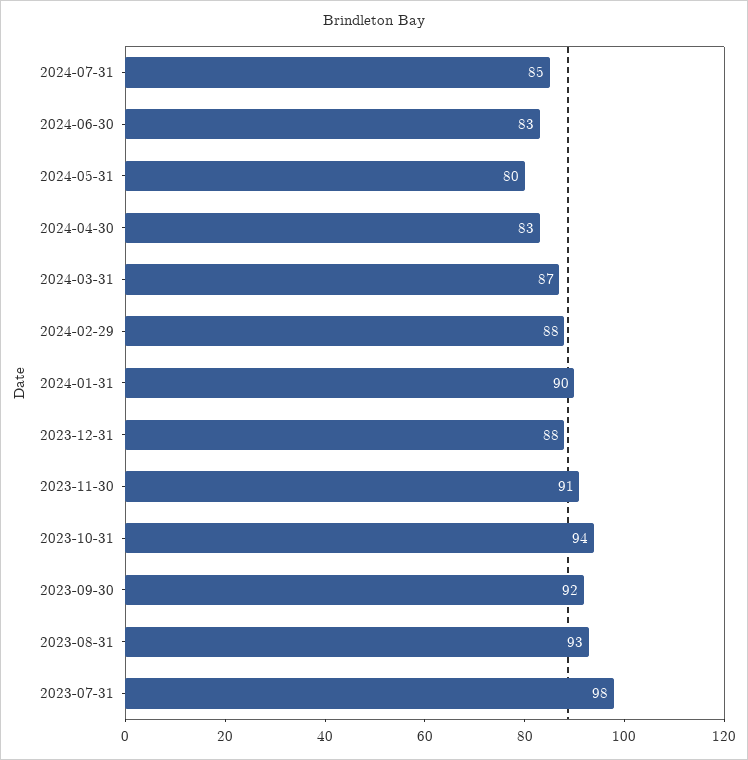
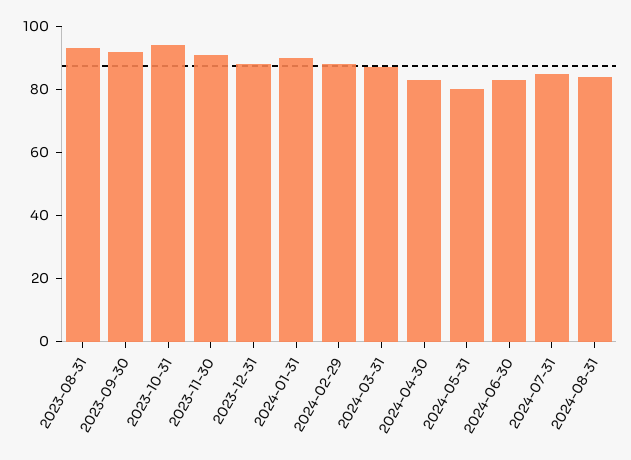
2023-07-31: 98 -> none
2024-08-31: none -> 85

